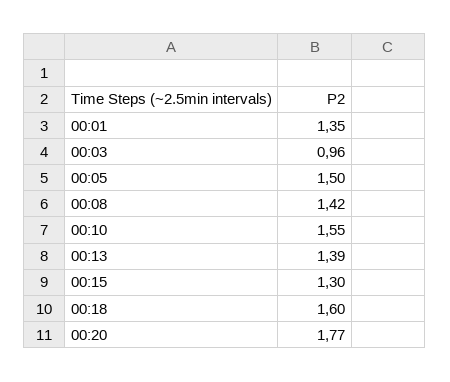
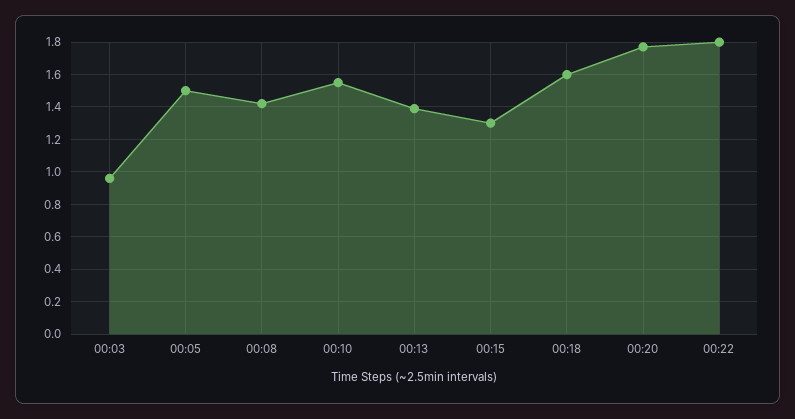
00:01: 1.35 -> none
00:22: none -> 1.8

